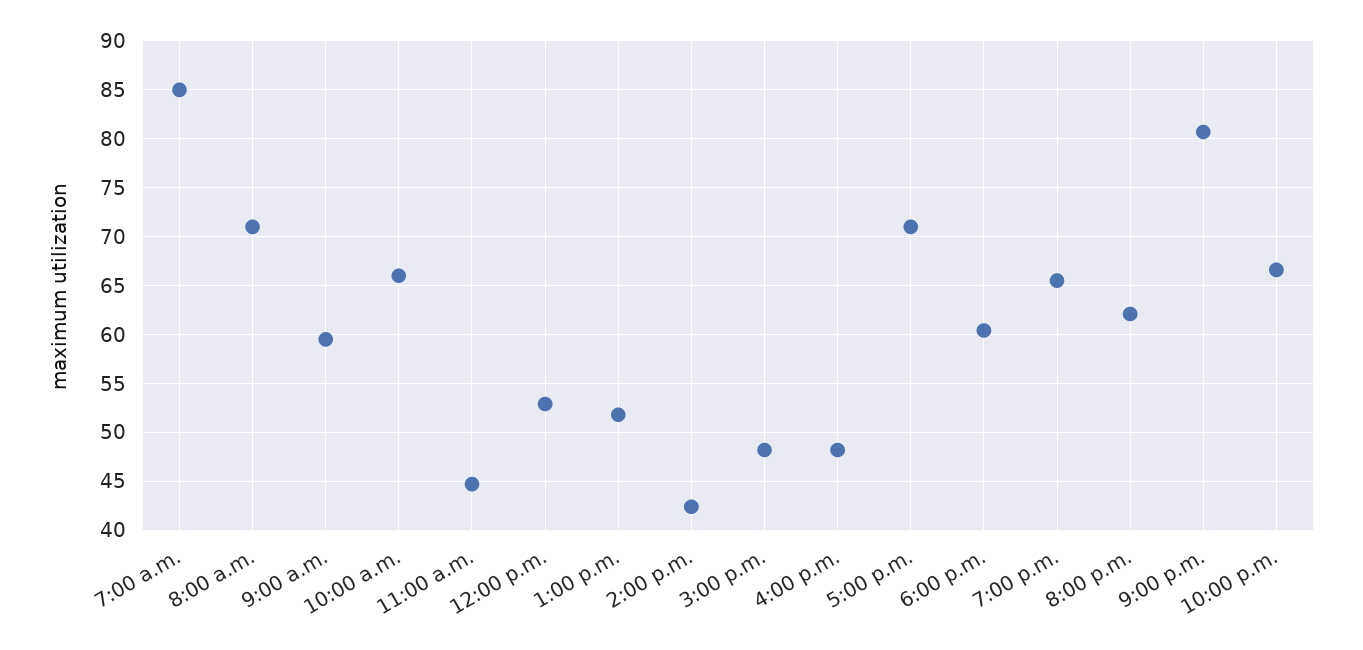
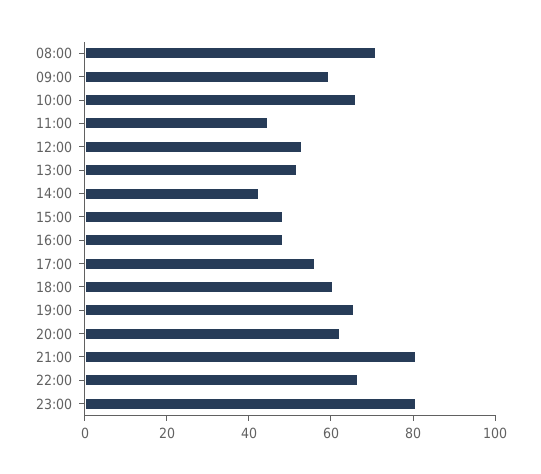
7:00 a.m.: 85 -> none
5:00 p.m.: 71 -> 55
23:00: none -> 80

